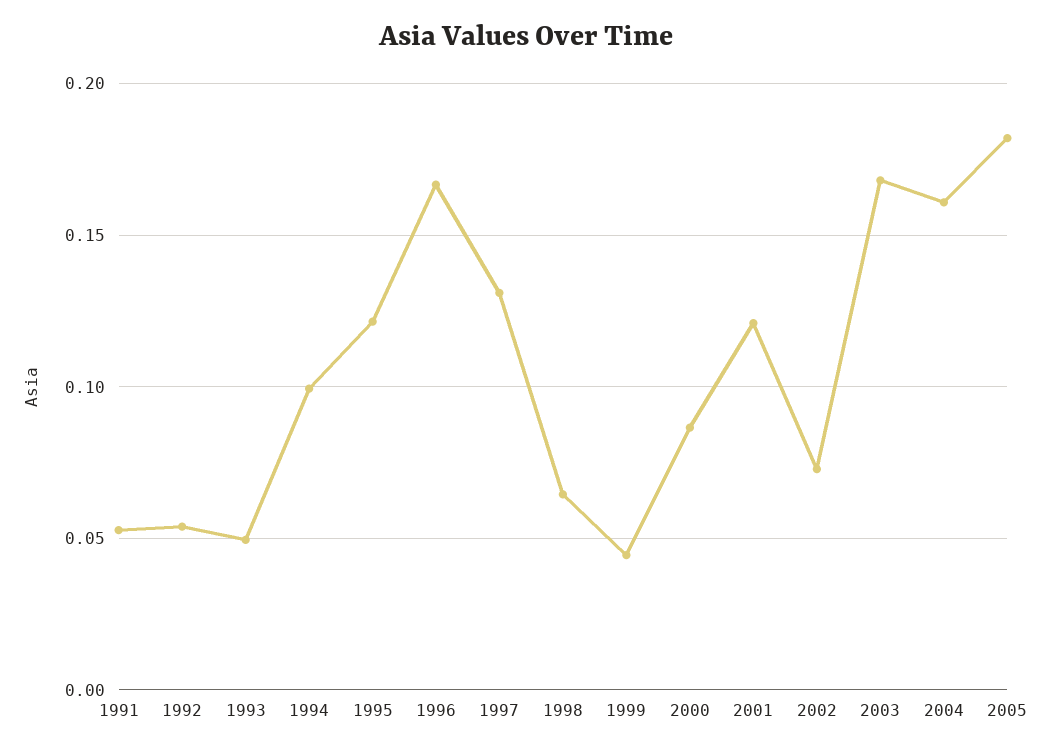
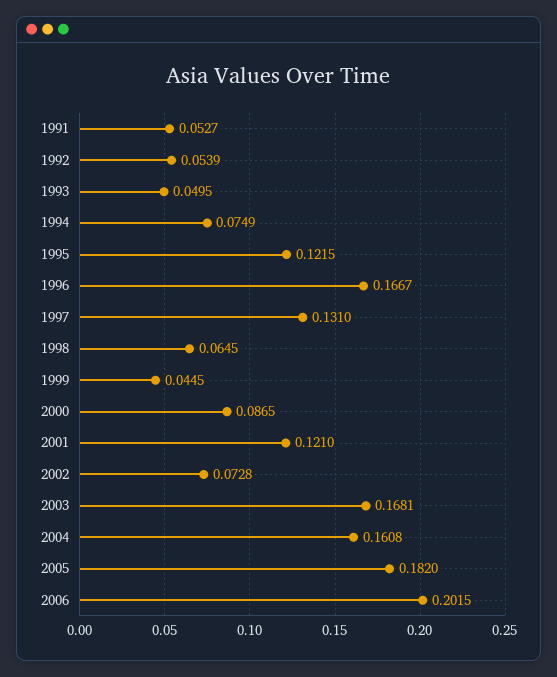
1994: 0.1 -> 0.0749
2006: none -> 0.2015

